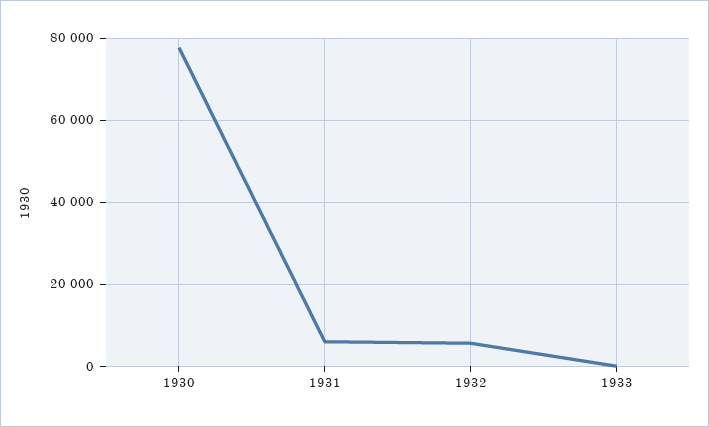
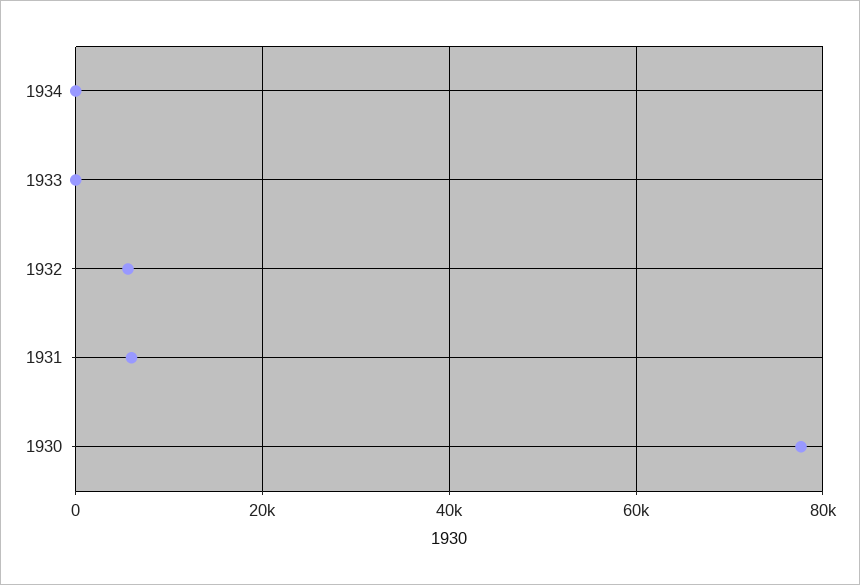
1934: none -> 0

